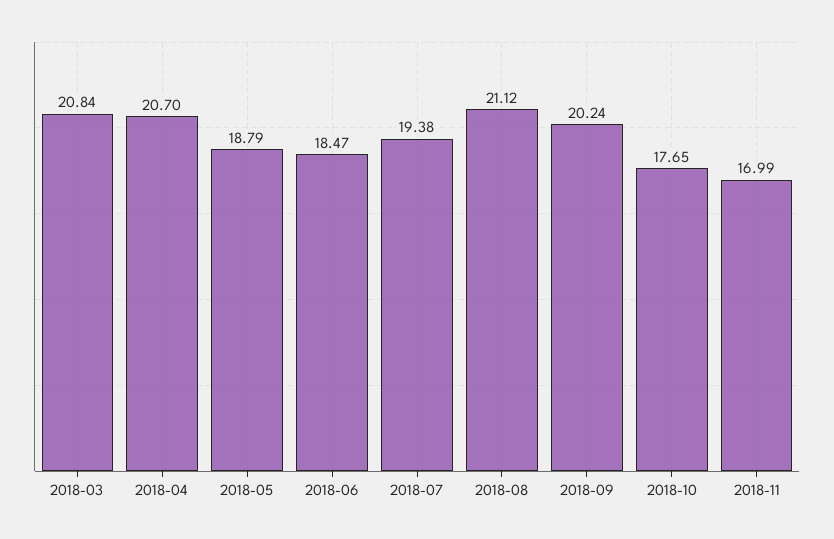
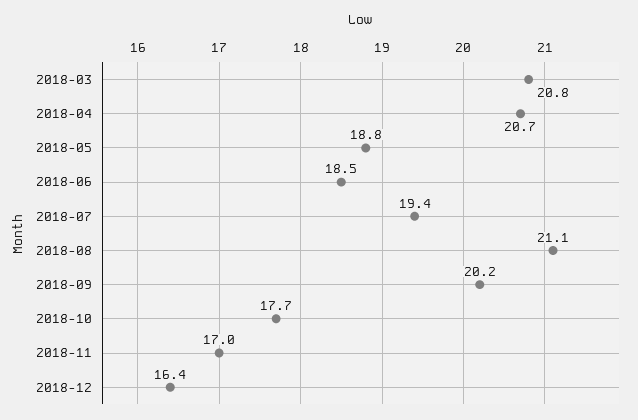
2018-12: none -> 16.4

